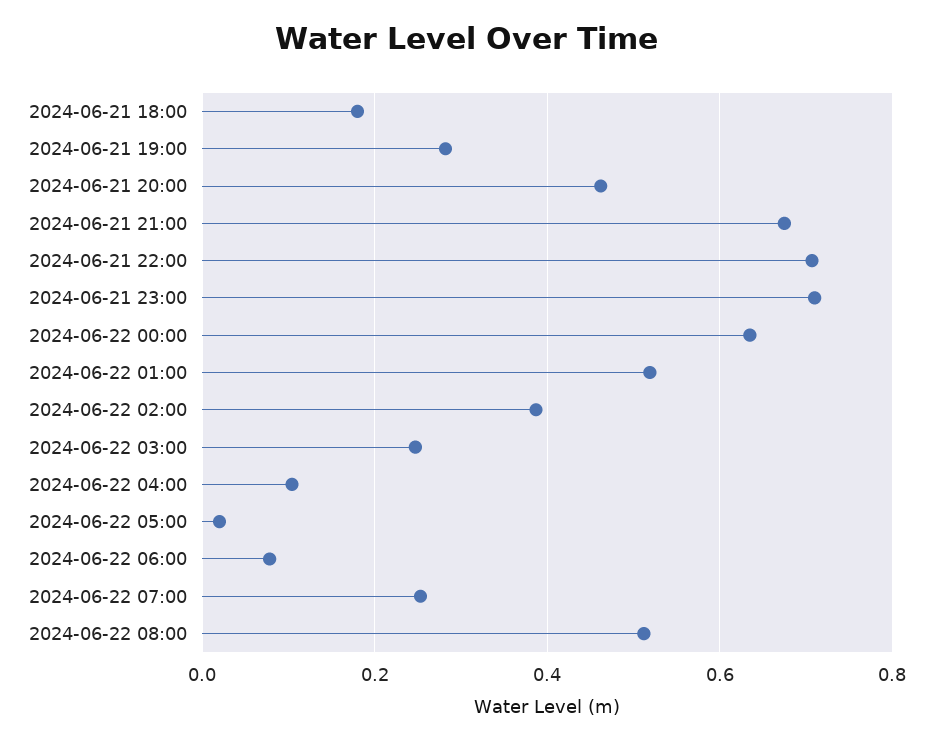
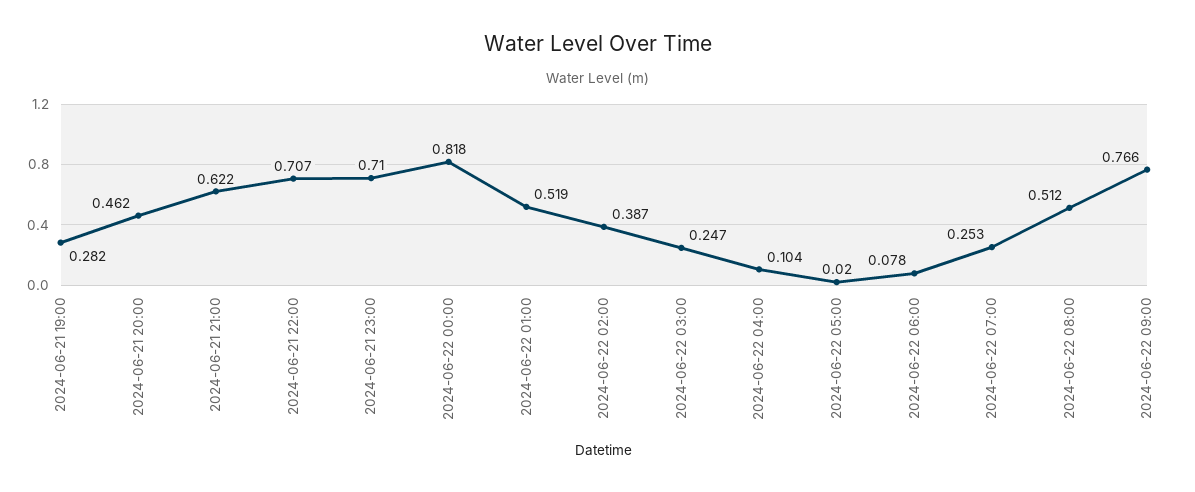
2024-06-21 18:00: 0.18 -> none
2024-06-21 21:00: 0.68 -> 0.622
2024-06-22 00:00: 0.64 -> 0.818
2024-06-22 09:00: none -> 0.766

